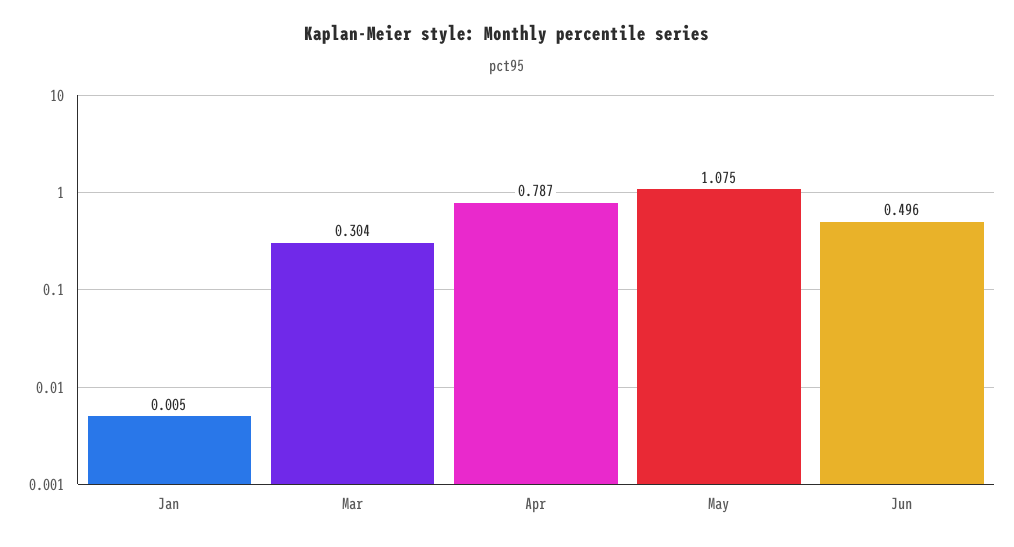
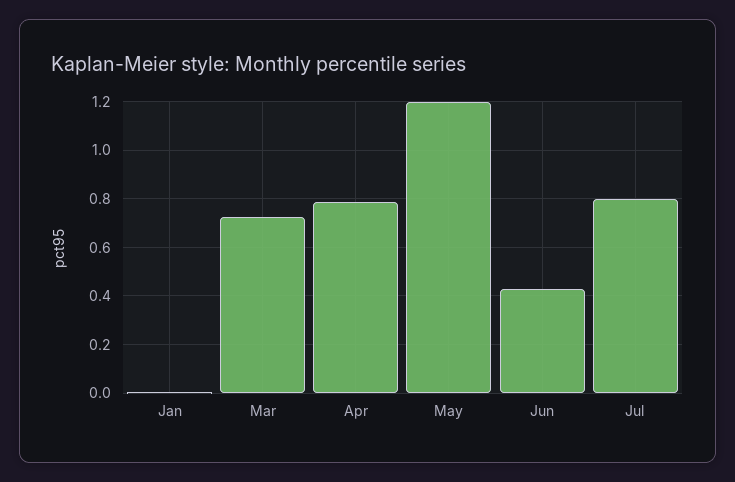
Mar: 0.304 -> 0.725
May: 1.075 -> 1.2
Jun: 0.496 -> 0.425
Jul: none -> 0.8

